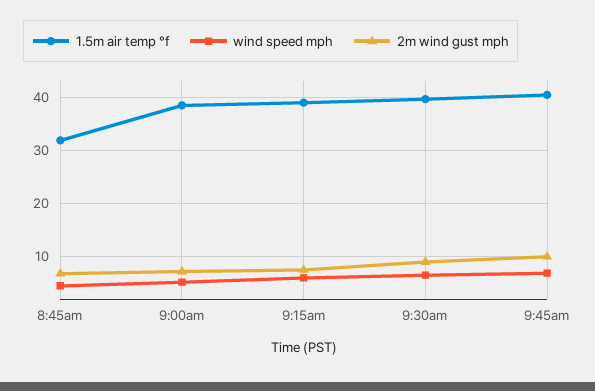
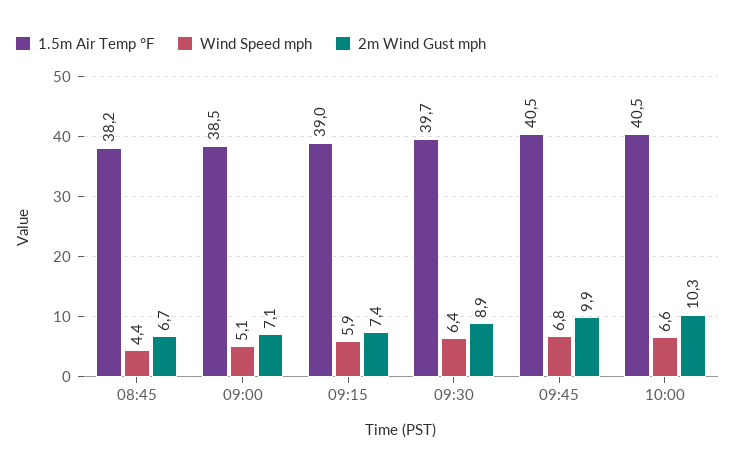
1.5m air temp °f, 8:45am: 32 -> 38.2
1.5m air temp °f, 10:00: none -> 40.5
wind speed mph, 10:00: none -> 6.6
2m wind gust mph, 10:00: none -> 10.3

